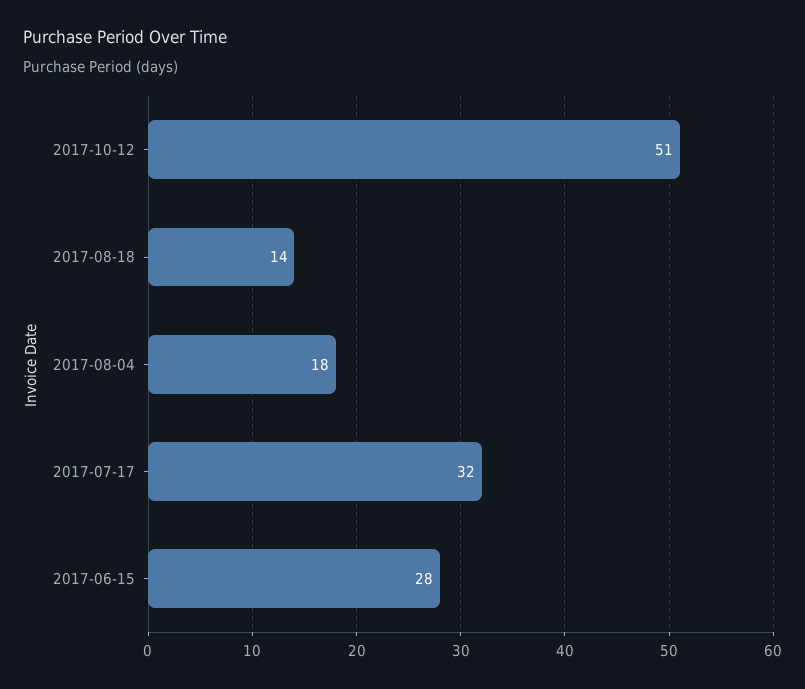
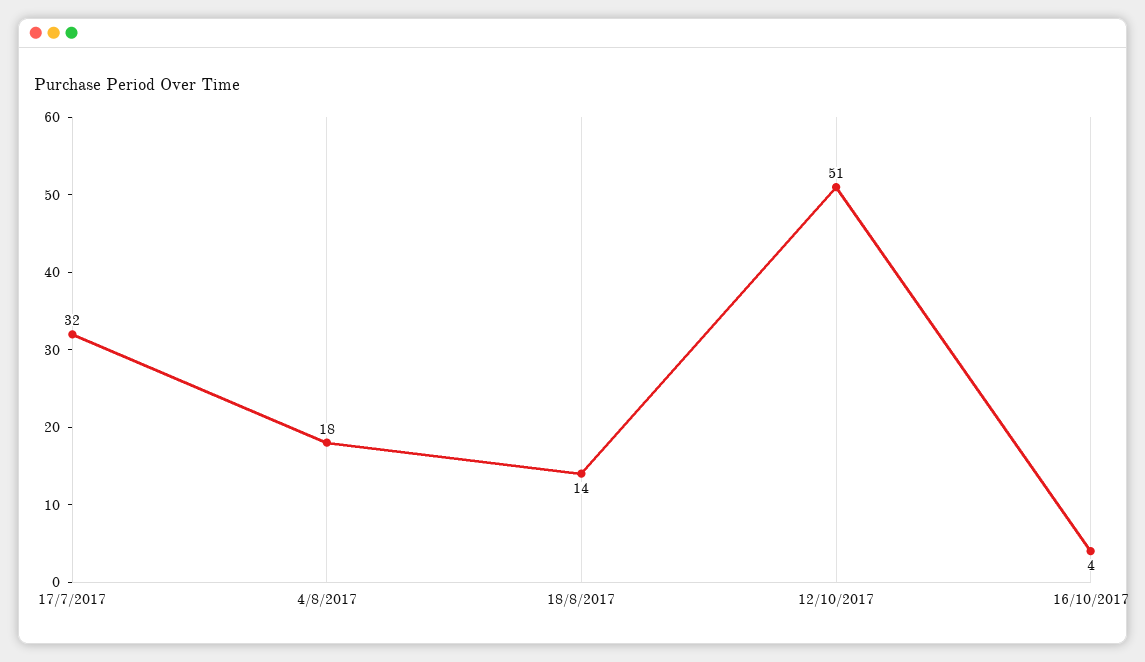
2017-06-15: 28 -> none
16/10/2017: none -> 4

